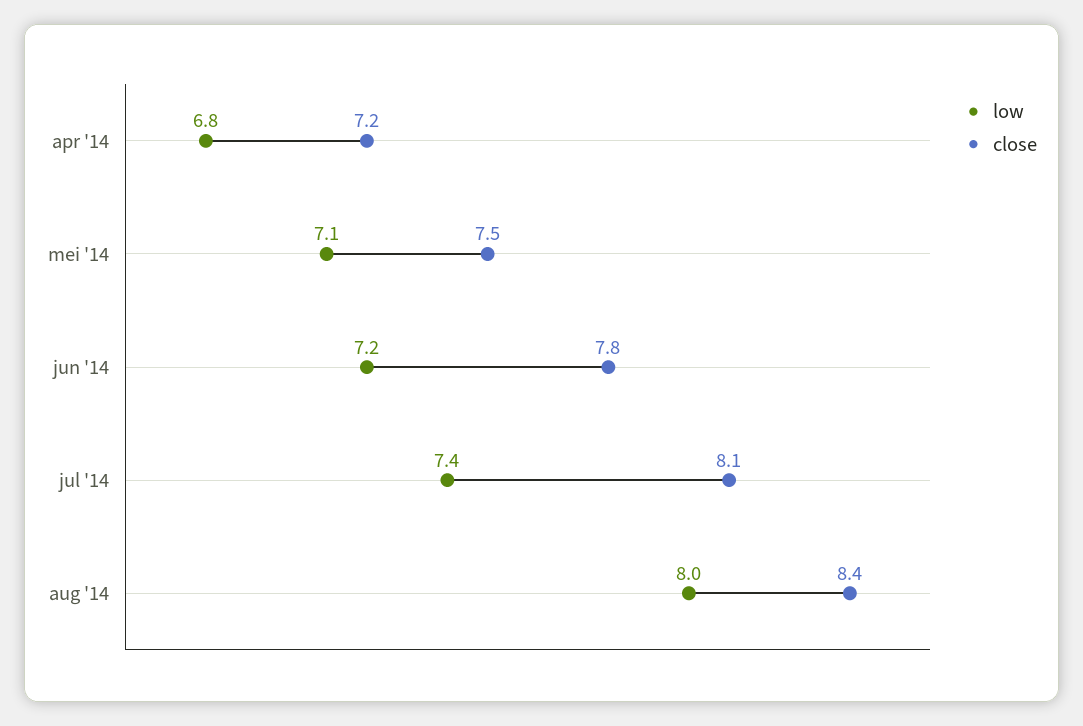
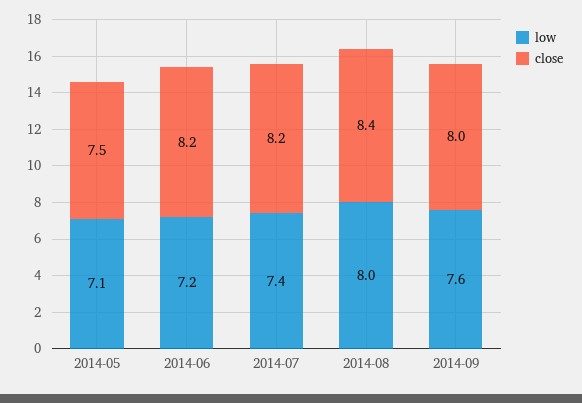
low, apr '14: 6.8 -> none
close, apr '14: 7.2 -> none
close, jun '14: 7.8 -> 8.2
close, jul '14: 8.1 -> 8.2
low, 2014-09: none -> 7.6
close, 2014-09: none -> 8

